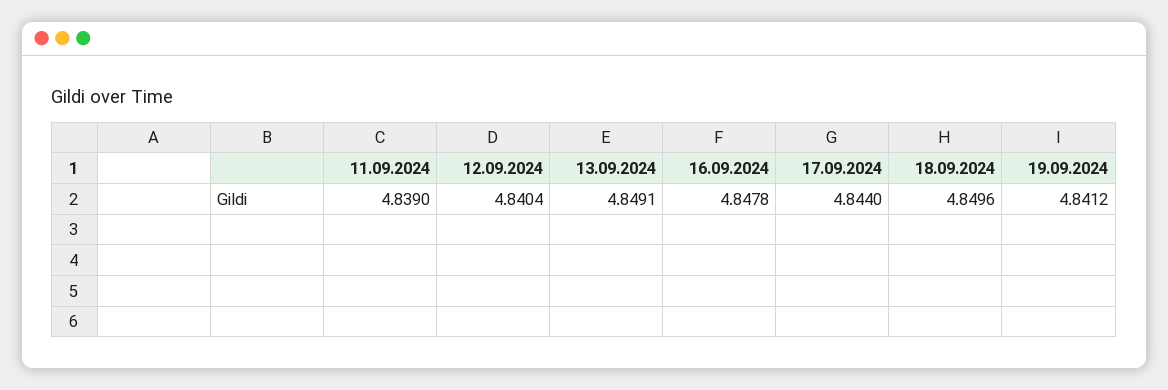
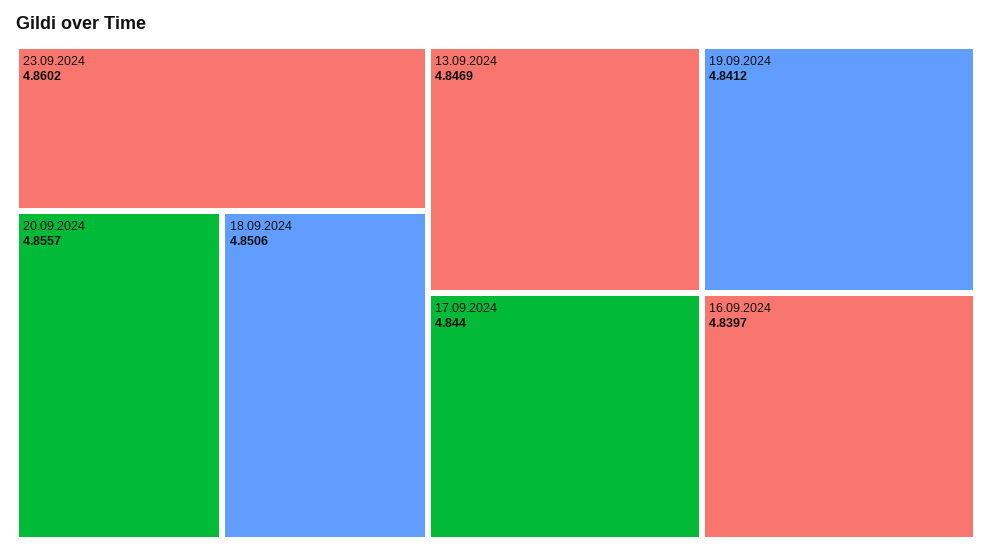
11.09.2024: 4.839 -> none
12.09.2024: 4.8404 -> none
13.09.2024: 4.8491 -> 4.8469
16.09.2024: 4.8478 -> 4.8397
18.09.2024: 4.8496 -> 4.8506
23.09.2024: none -> 4.8602
20.09.2024: none -> 4.8557

